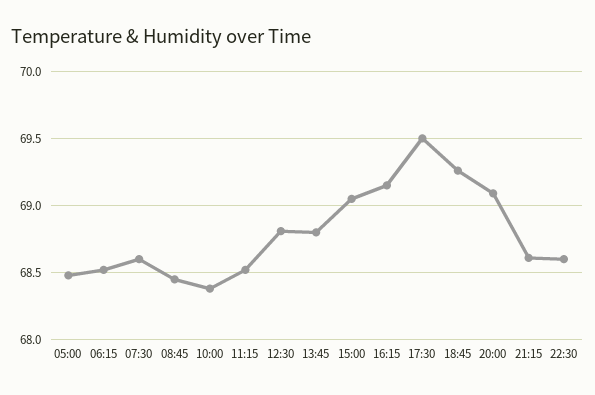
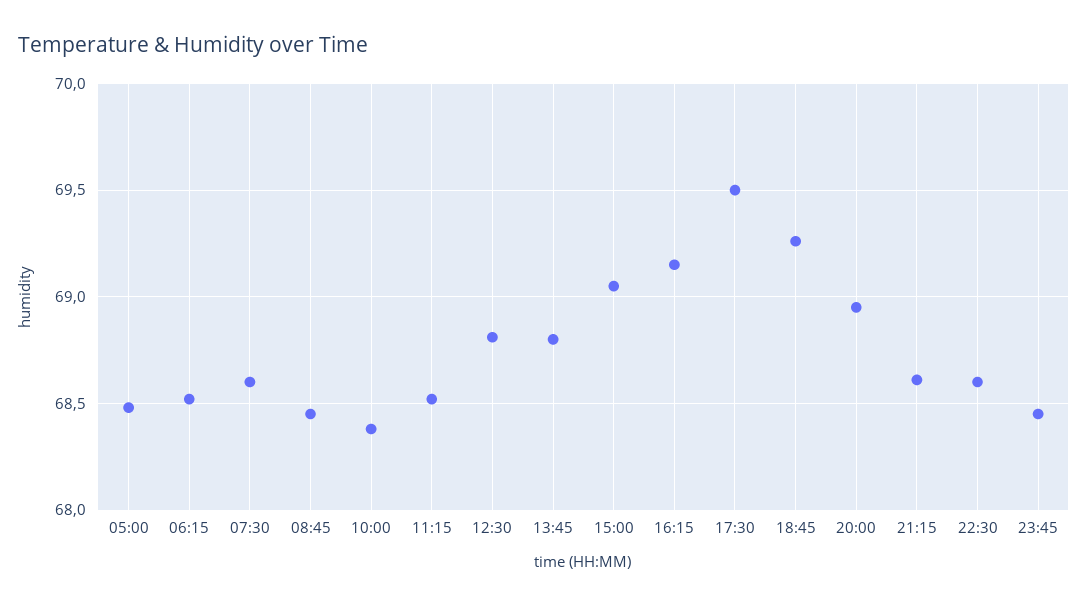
20:00: 69.1 -> 68.95
23:45: none -> 68.45

